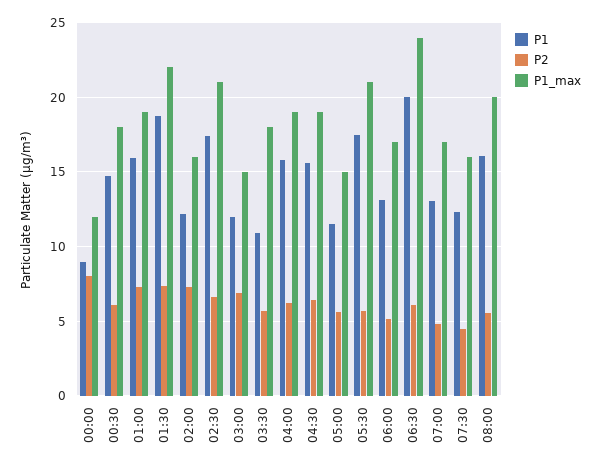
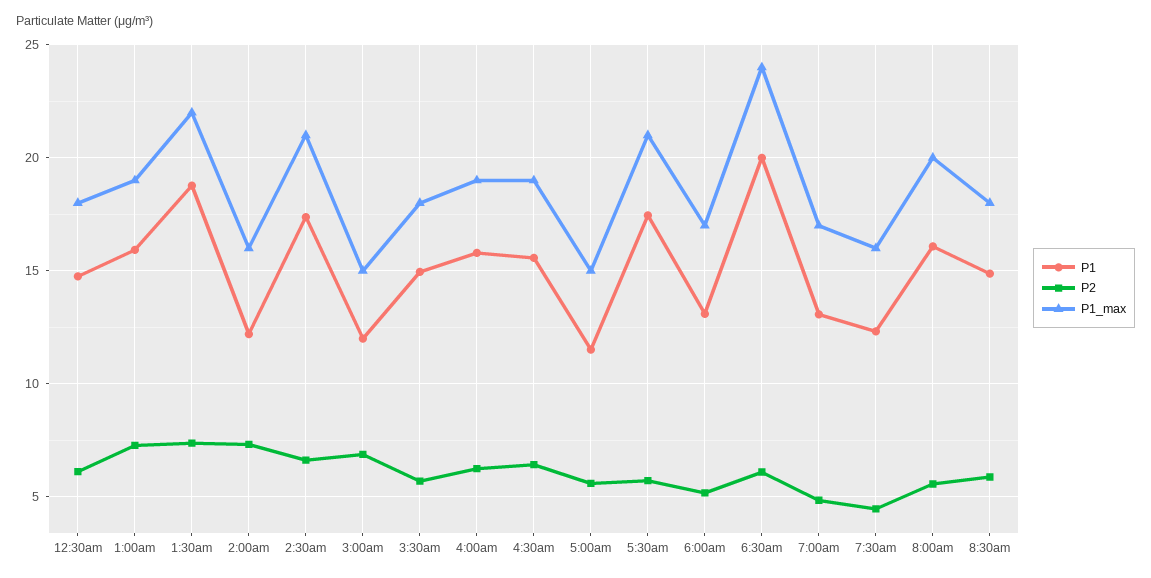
P1, 00:00: 9 -> none
P2, 00:00: 8 -> none
P1_max, 00:00: 12 -> none
P1, 03:30: 11 -> 15
P1, 8:30am: none -> 15
P2, 8:30am: none -> 6
P1_max, 8:30am: none -> 18

